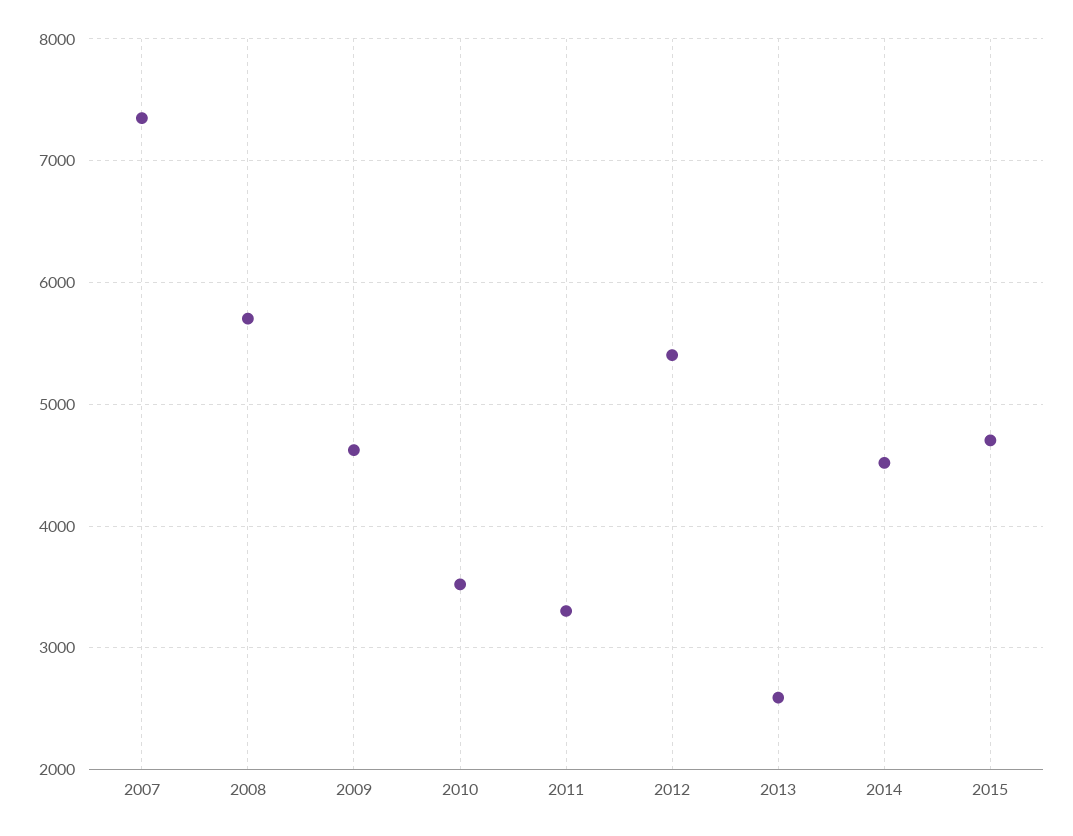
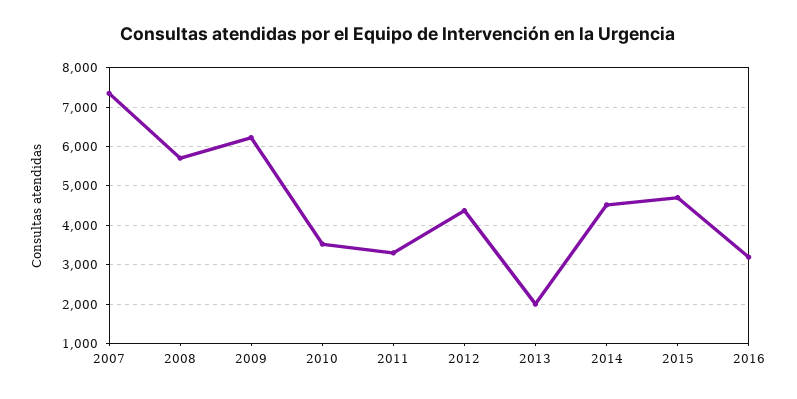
2009: 4600 -> 6200
2012: 5400 -> 4400
2013: 2600 -> 2000
2016: none -> 3200

